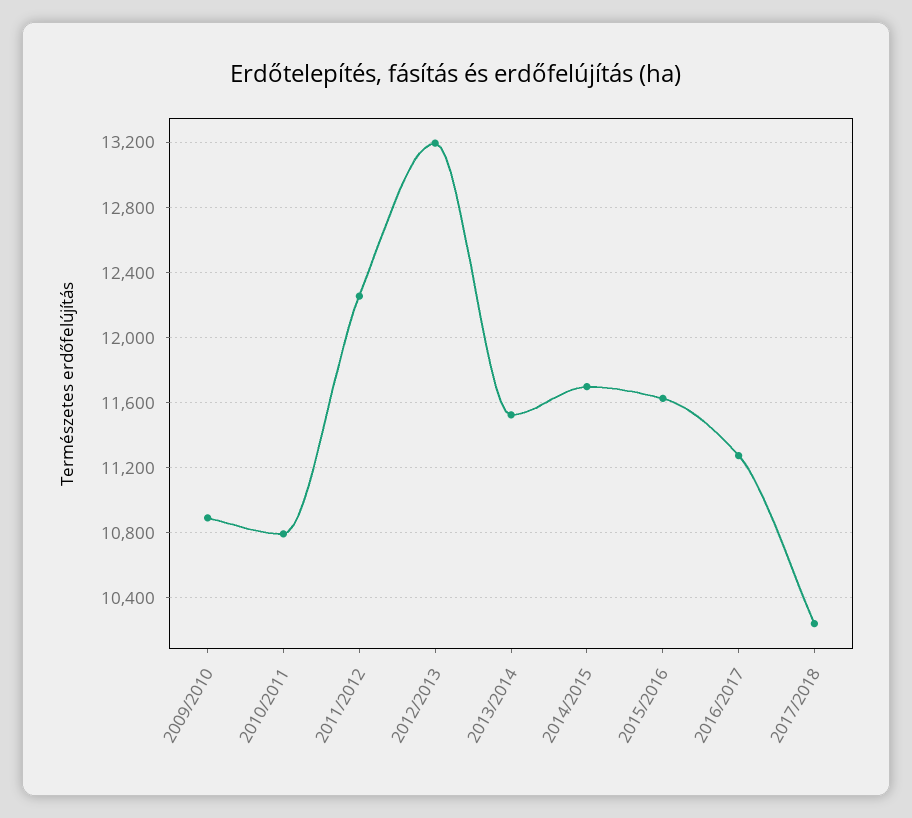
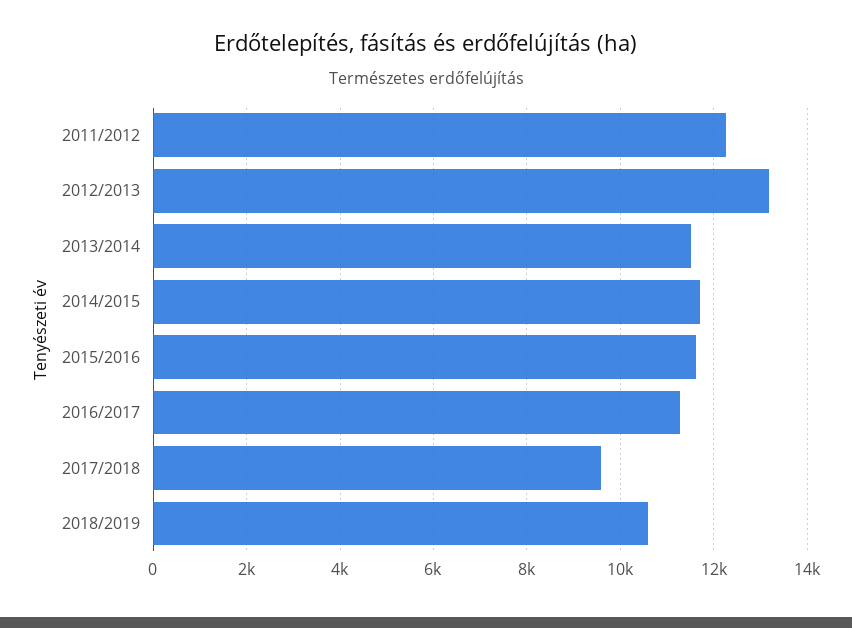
2009/2010: 10900 -> none
2010/2011: 10800 -> none
2017/2018: 10250 -> 9600
2018/2019: none -> 10600

